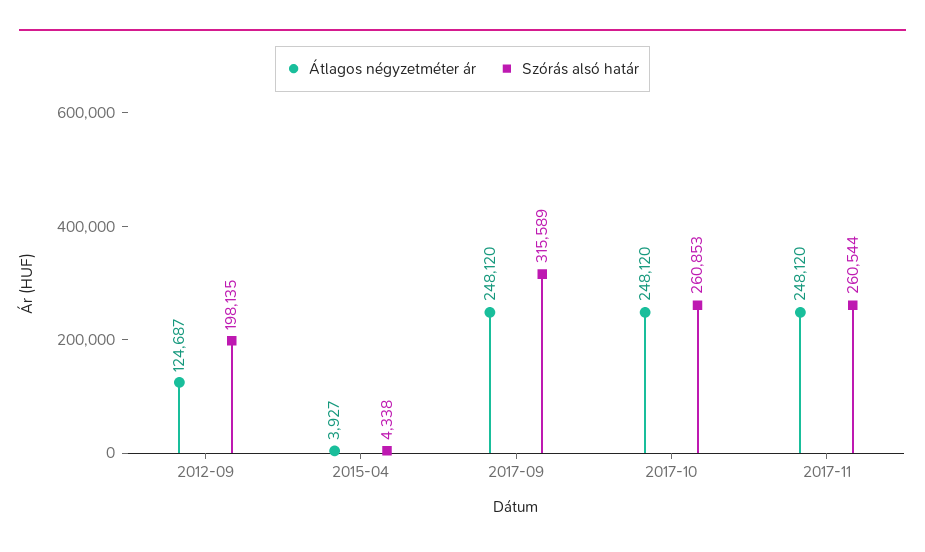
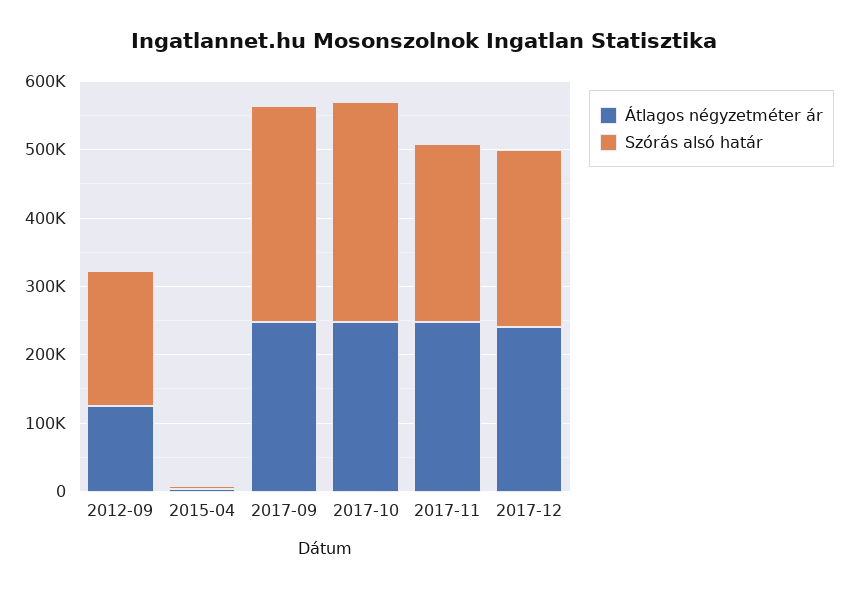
Szórás alsó határ, 2017-10: 260853 -> 320000
Átlagos négyzetméter ár, 2017-12: none -> 240000
Szórás alsó határ, 2017-12: none -> 260000

